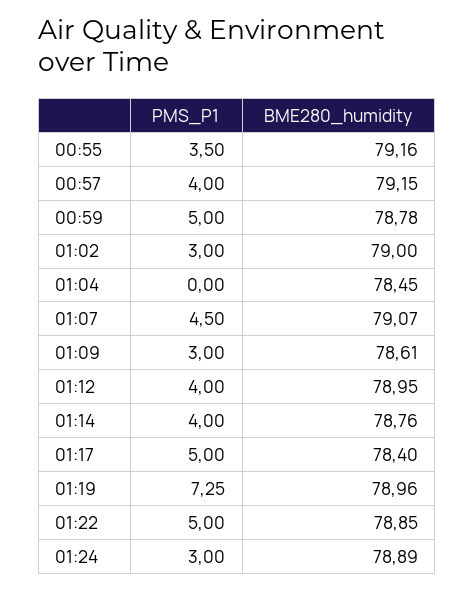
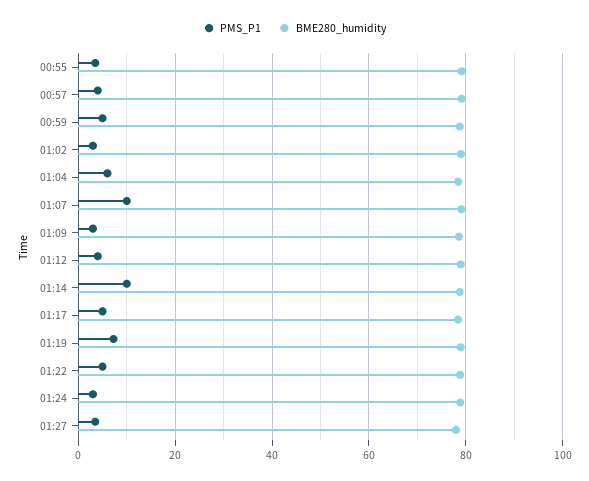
PMS_P1, 01:04: 0 -> 6
PMS_P1, 01:07: 4.5 -> 10
PMS_P1, 01:14: 4 -> 10
PMS_P1, 01:27: none -> 4
BME280_humidity, 01:27: none -> 78

